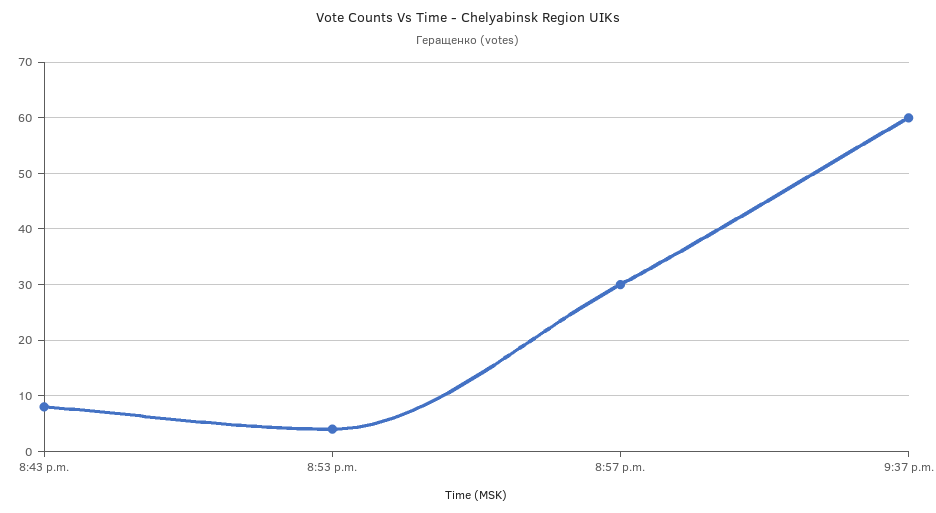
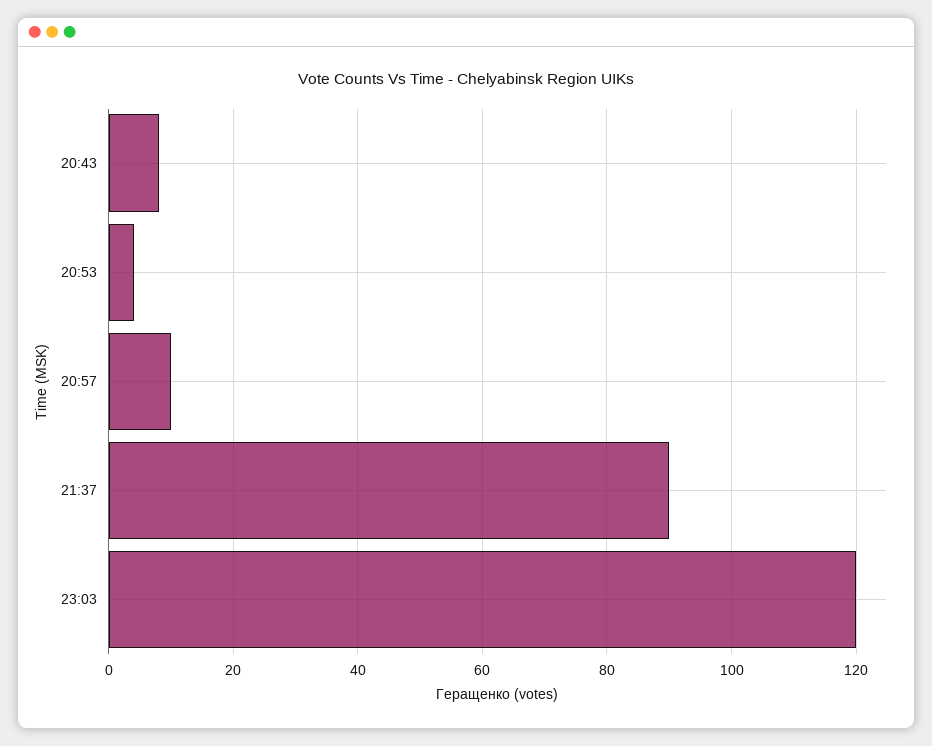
8:57 p.m.: 30 -> 10
9:37 p.m.: 60 -> 90
23:03: none -> 120

